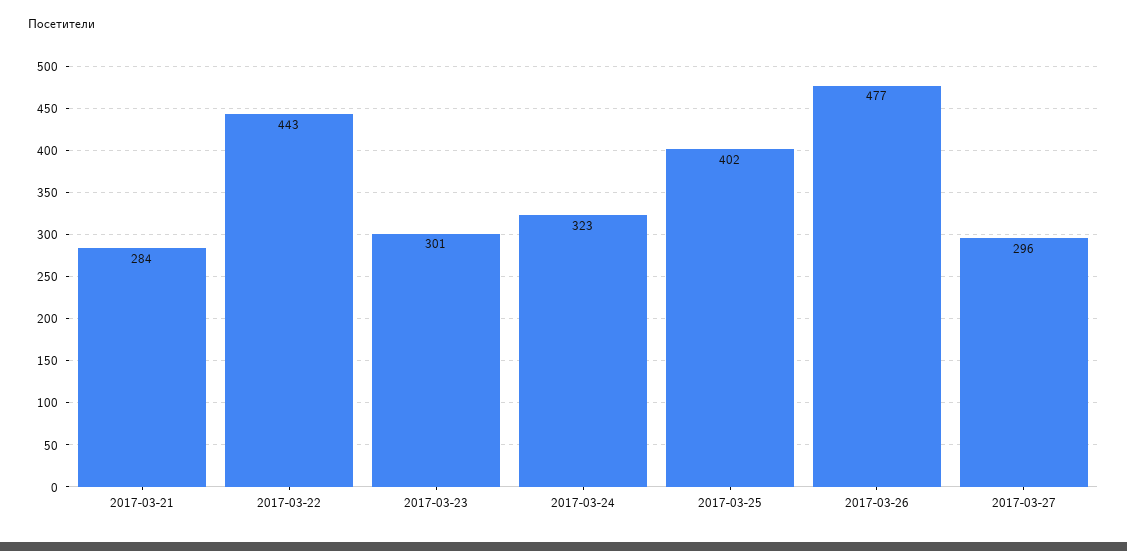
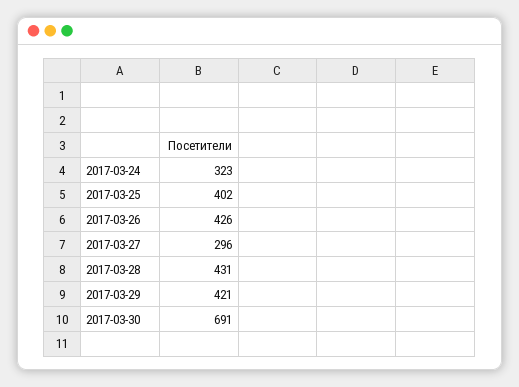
2017-03-21: 284 -> none
2017-03-22: 443 -> none
2017-03-23: 301 -> none
2017-03-26: 477 -> 426
2017-03-28: none -> 431
2017-03-29: none -> 421
2017-03-30: none -> 691

